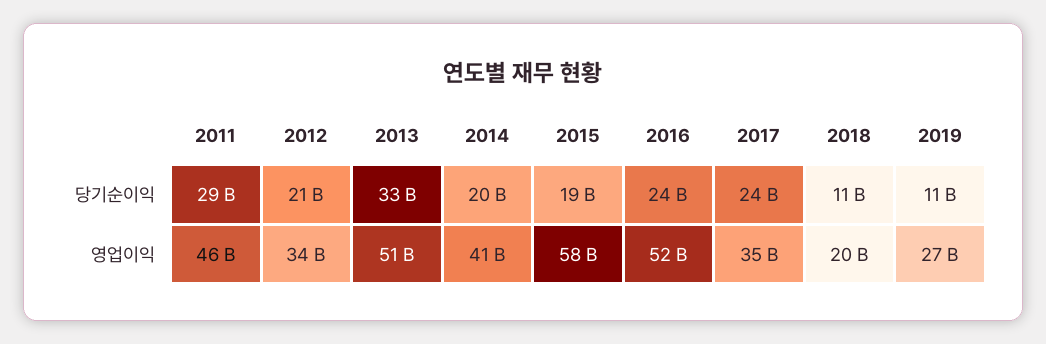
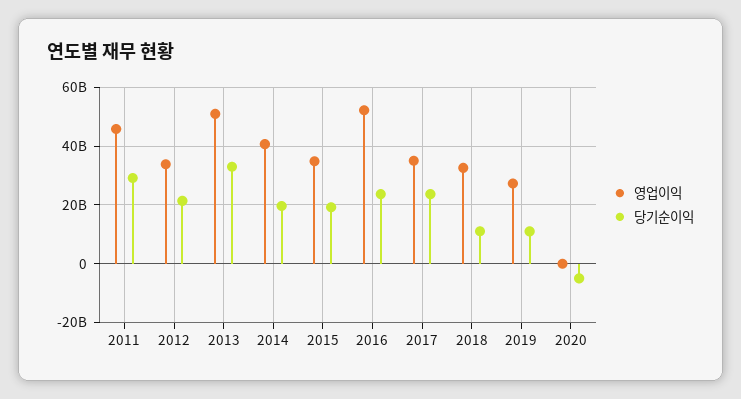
영업이익, 2015: 58000000000 -> 35000000000
영업이익, 2018: 20000000000 -> 32500000000
영업이익, 2020: none -> 0
당기순이익, 2020: none -> -5000000000

